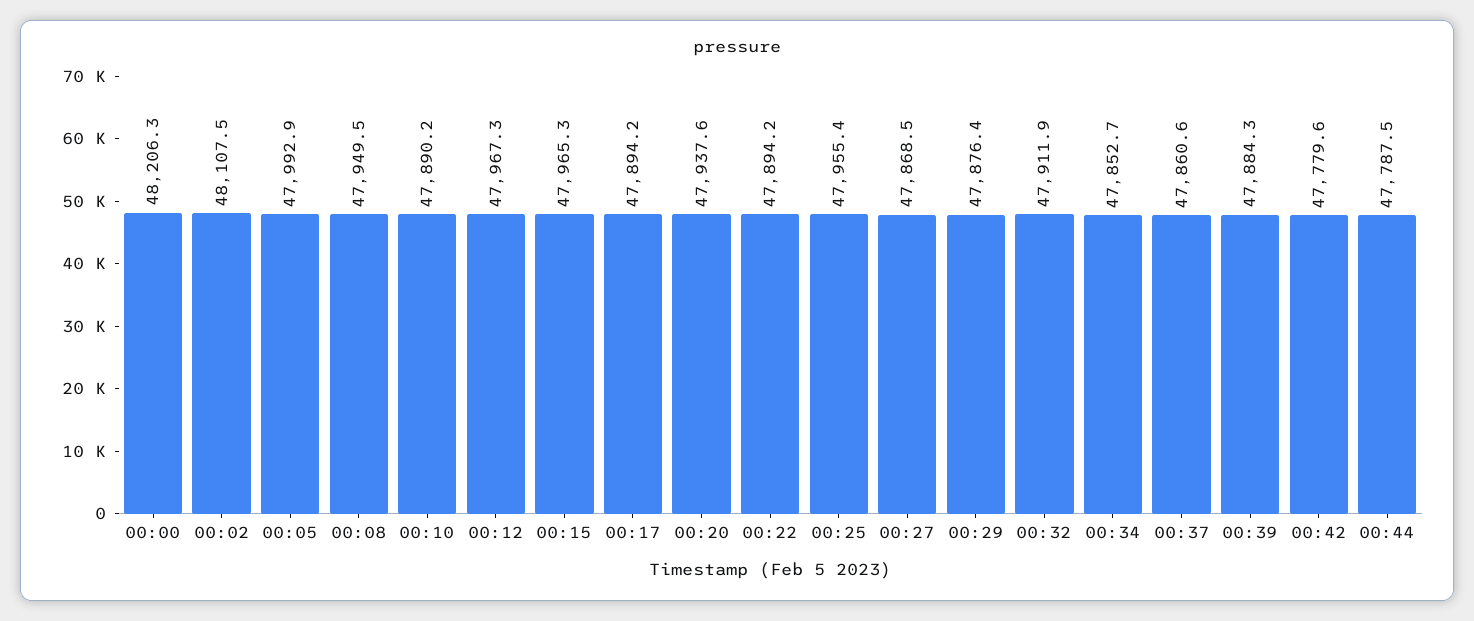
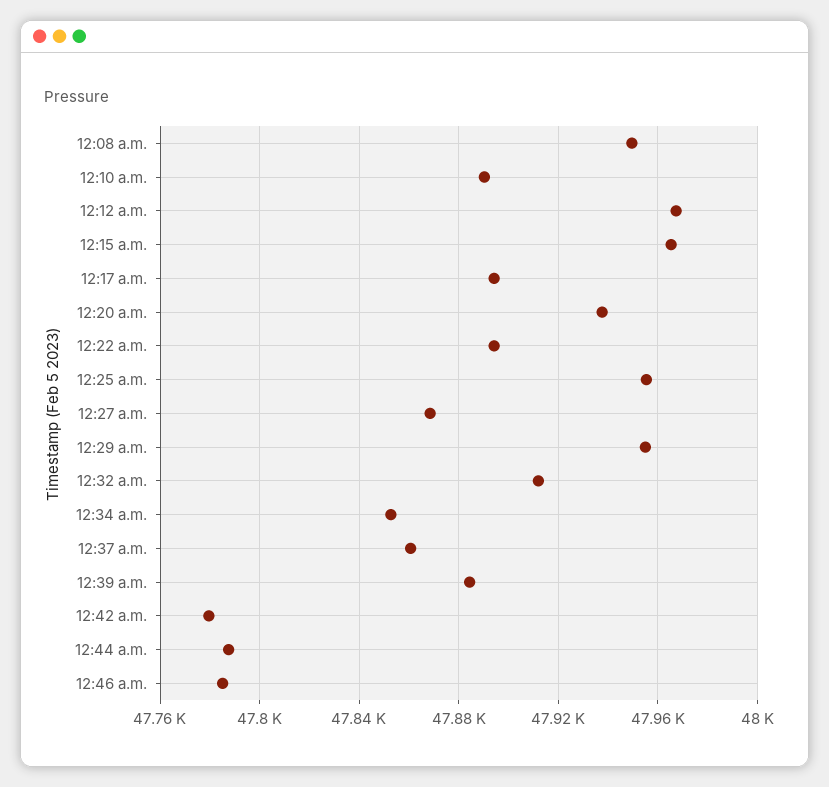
00:00: 48206.3 -> none
00:02: 48107.5 -> none
00:05: 47992.9 -> none
00:29: 47876.4 -> 47955
12:46 a.m.: none -> 47785

